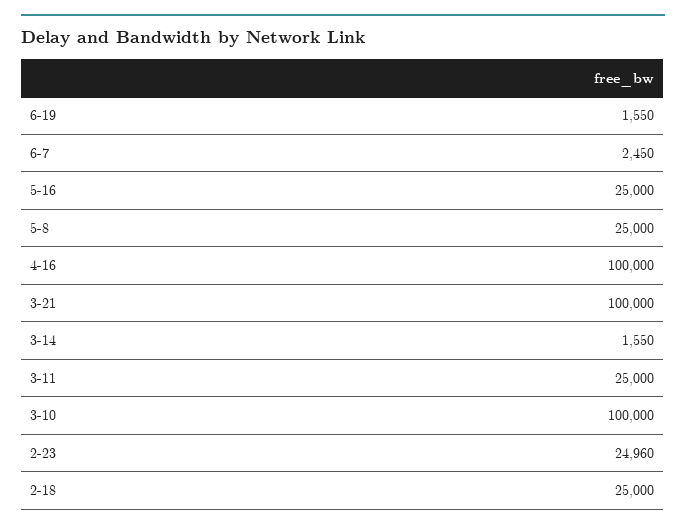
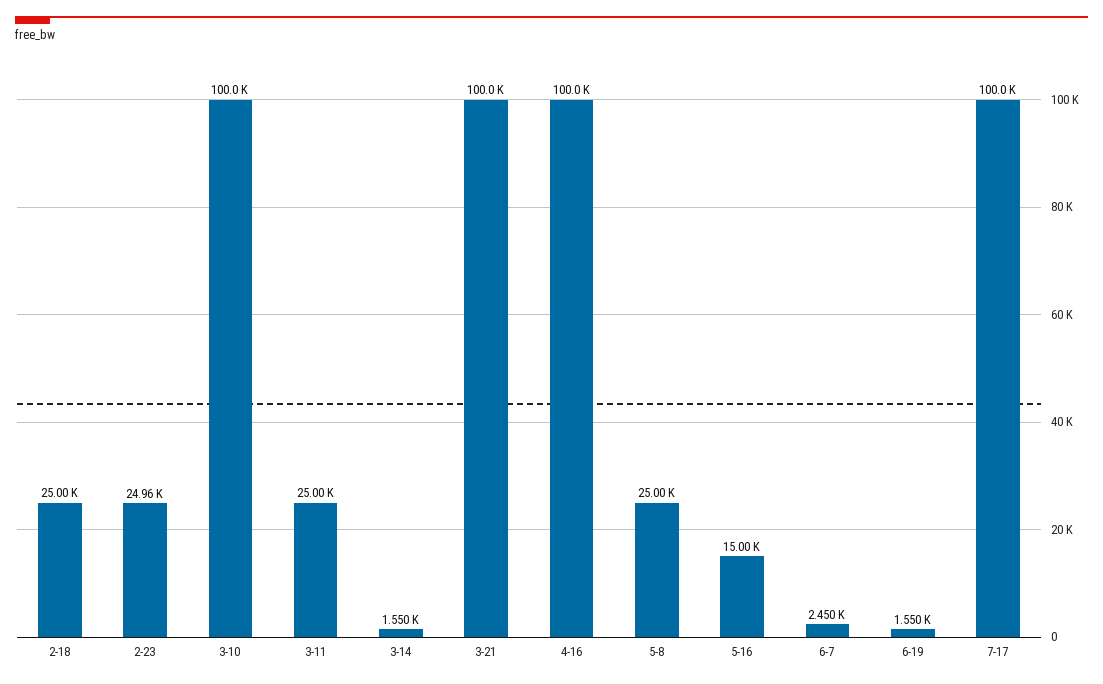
5-16: 25000 -> 15000
7-17: none -> 100000

